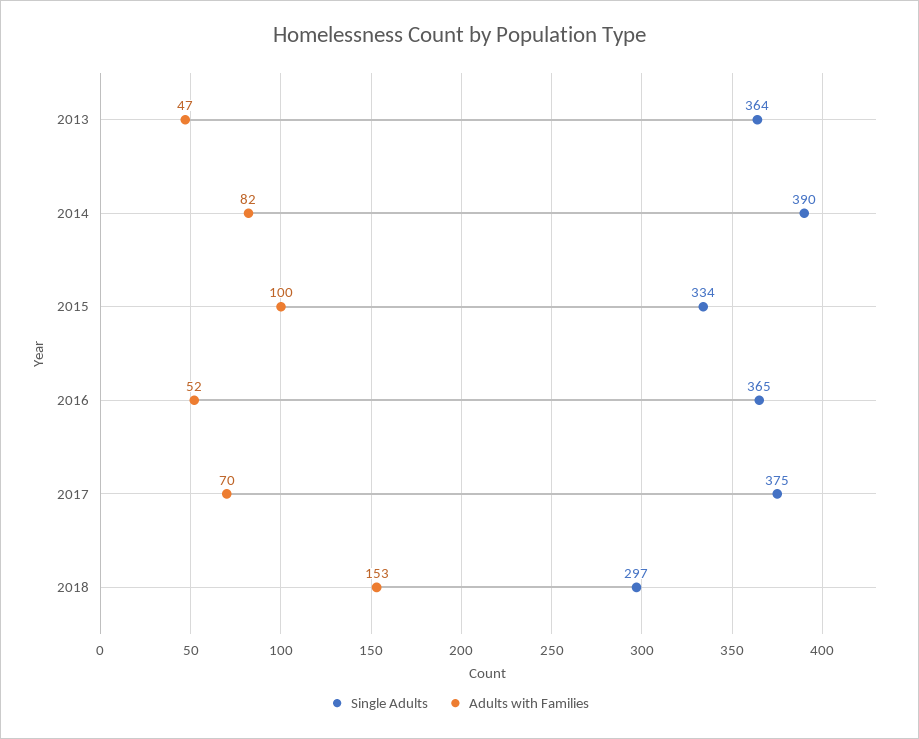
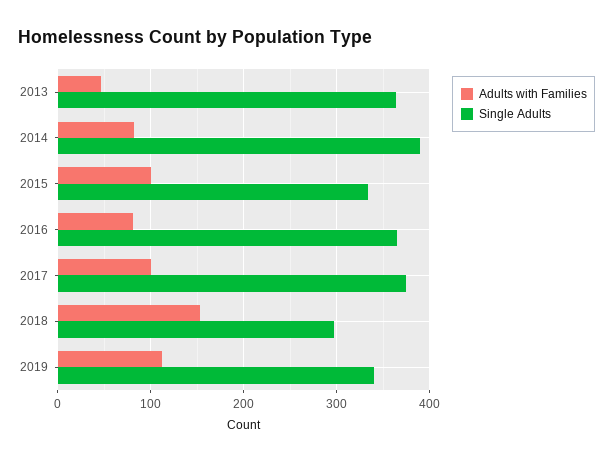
Adults with Families, 2016: 52 -> 80
Adults with Families, 2017: 70 -> 100
Adults with Families, 2019: none -> 110
Single Adults, 2019: none -> 340

